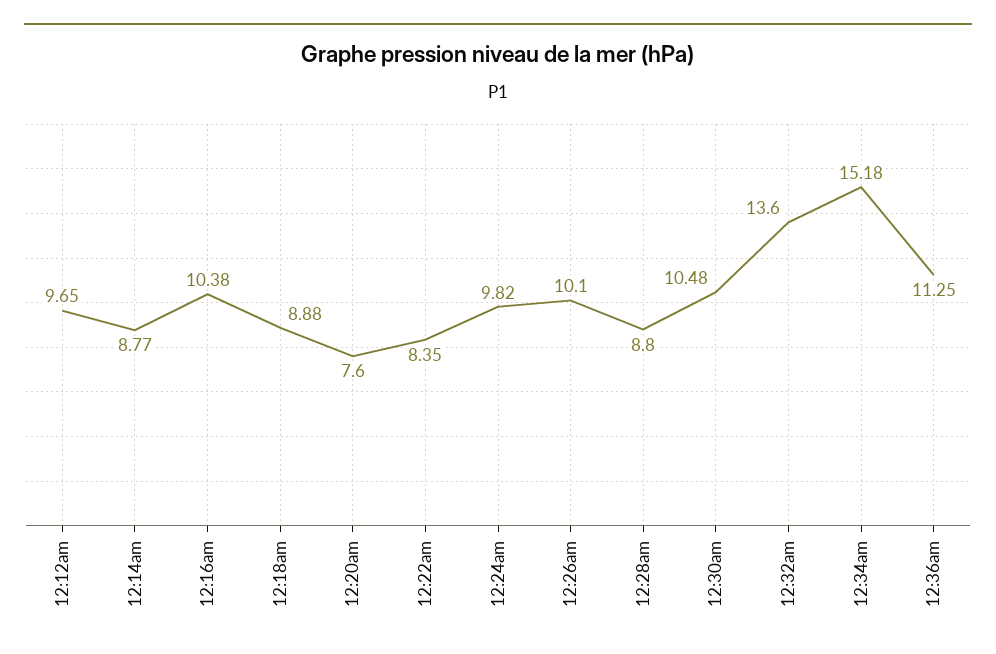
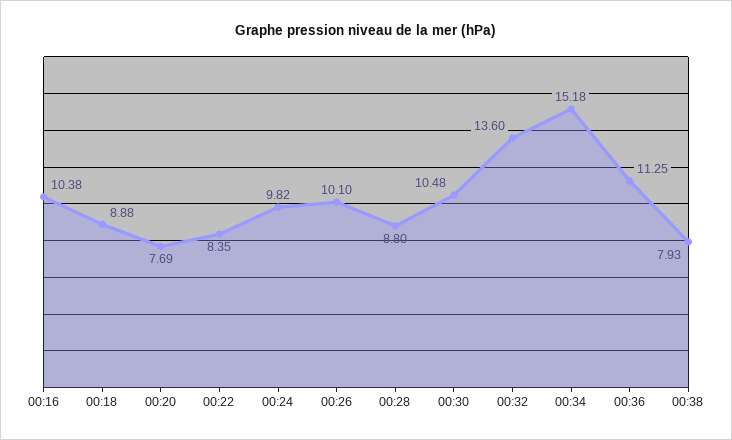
12:12am: 9.65 -> none
12:14am: 8.77 -> none
12:20am: 7.6 -> 7.69
00:38: none -> 7.93

